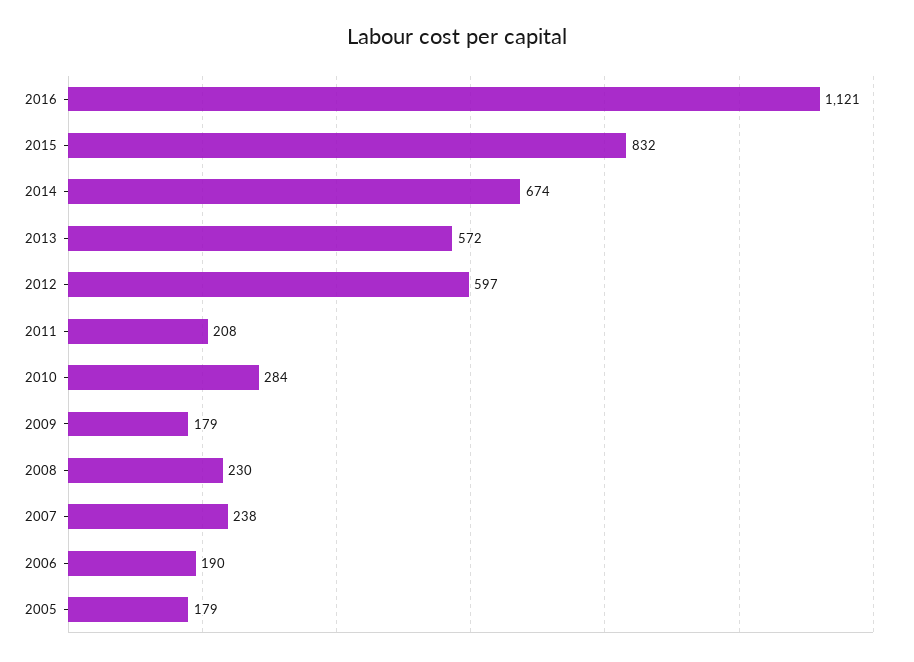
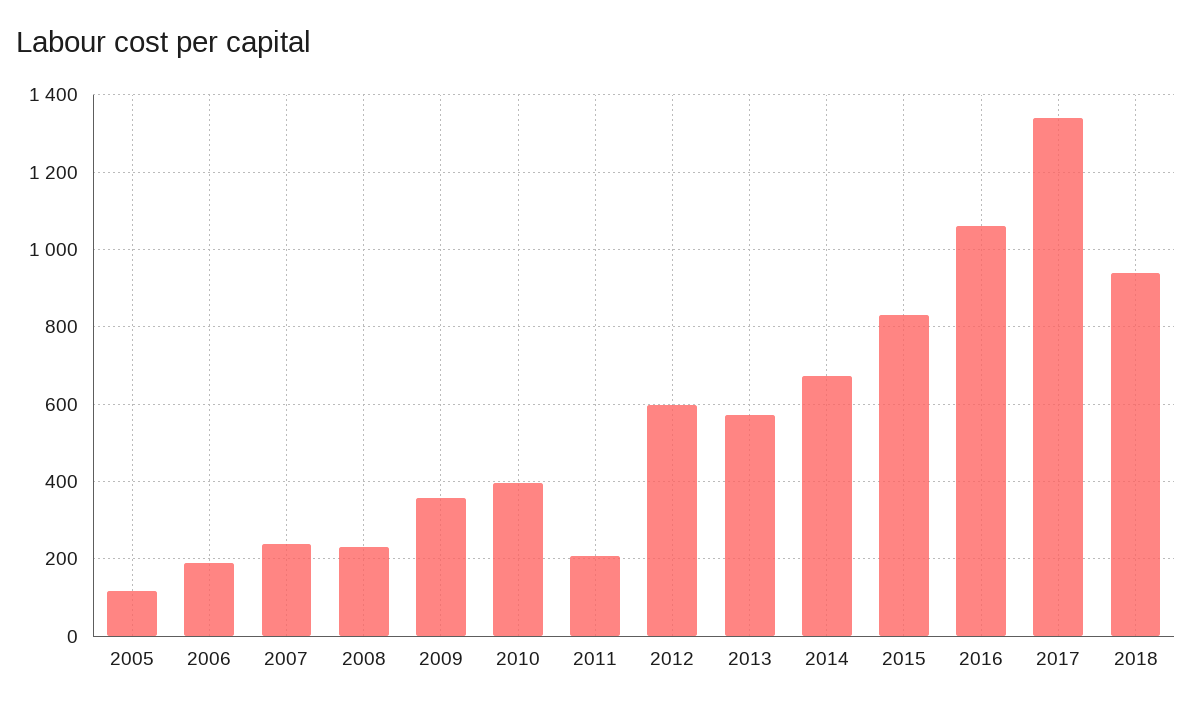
2016: 1121 -> 1060
2010: 284 -> 400
2009: 179 -> 360
2005: 179 -> 120
2017: none -> 1340
2018: none -> 940

